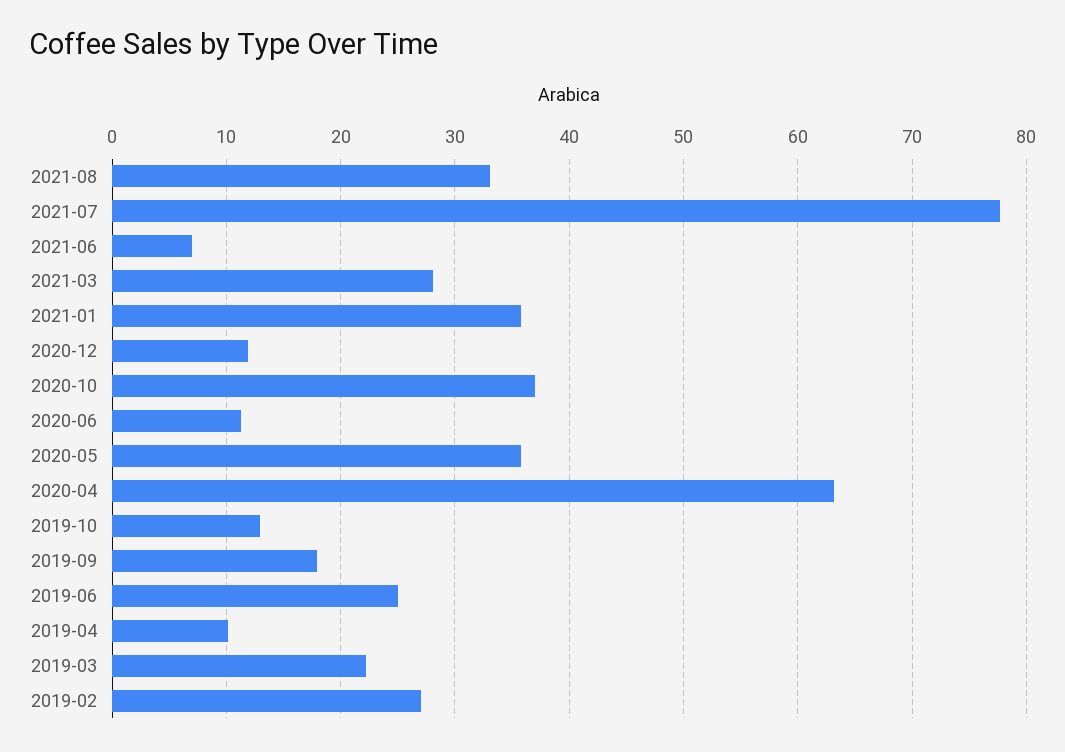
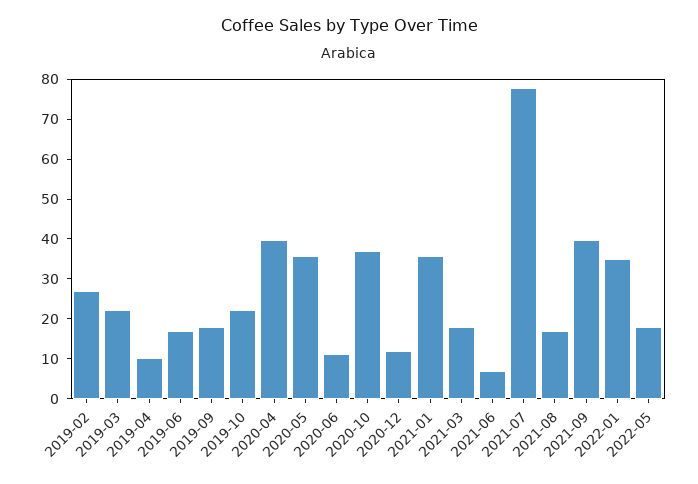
2021-08: 33 -> 17.5
2021-03: 28 -> 17.5
2020-04: 63 -> 40
2019-10: 13 -> 22.5
2019-06: 25 -> 17.5
2021-09: none -> 40
2022-01: none -> 35
2022-05: none -> 17.5

